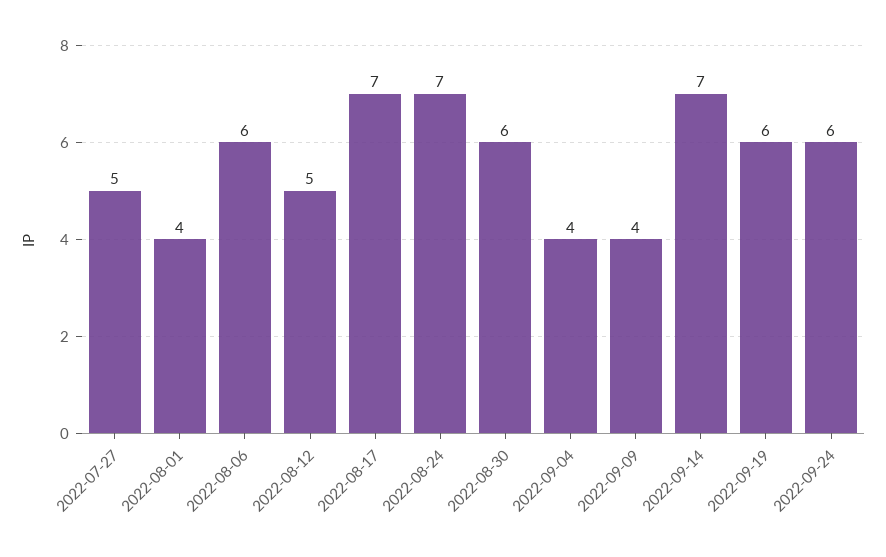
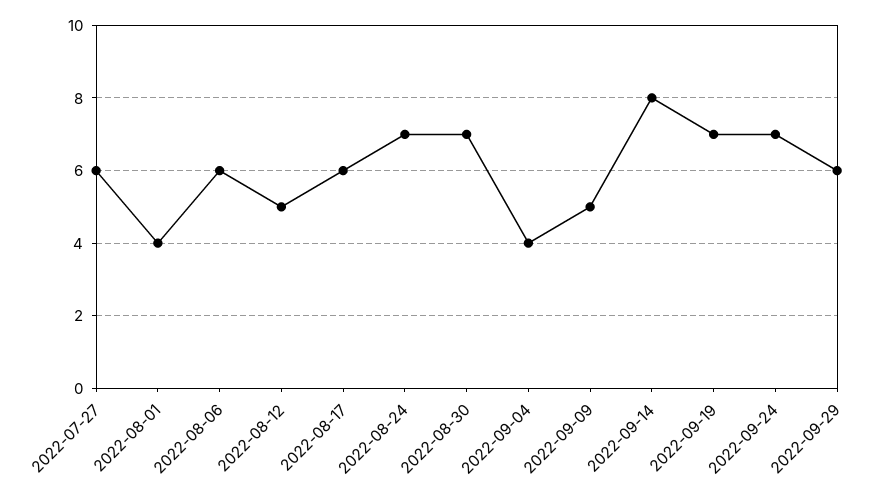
2022-07-27: 5 -> 6
2022-08-17: 7 -> 6
2022-08-30: 6 -> 7
2022-09-09: 4 -> 5
2022-09-14: 7 -> 8
2022-09-19: 6 -> 7
2022-09-24: 6 -> 7
2022-09-29: none -> 6

